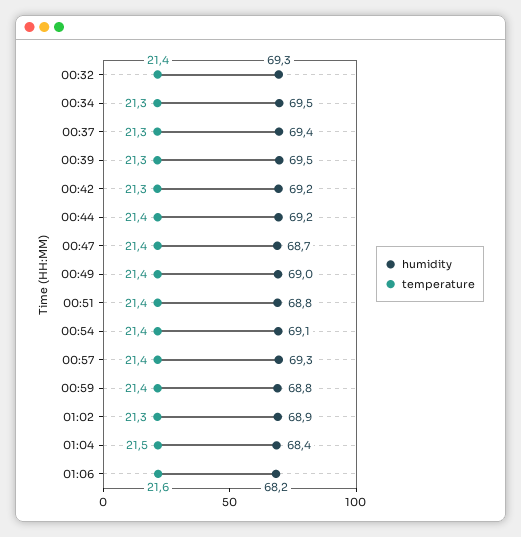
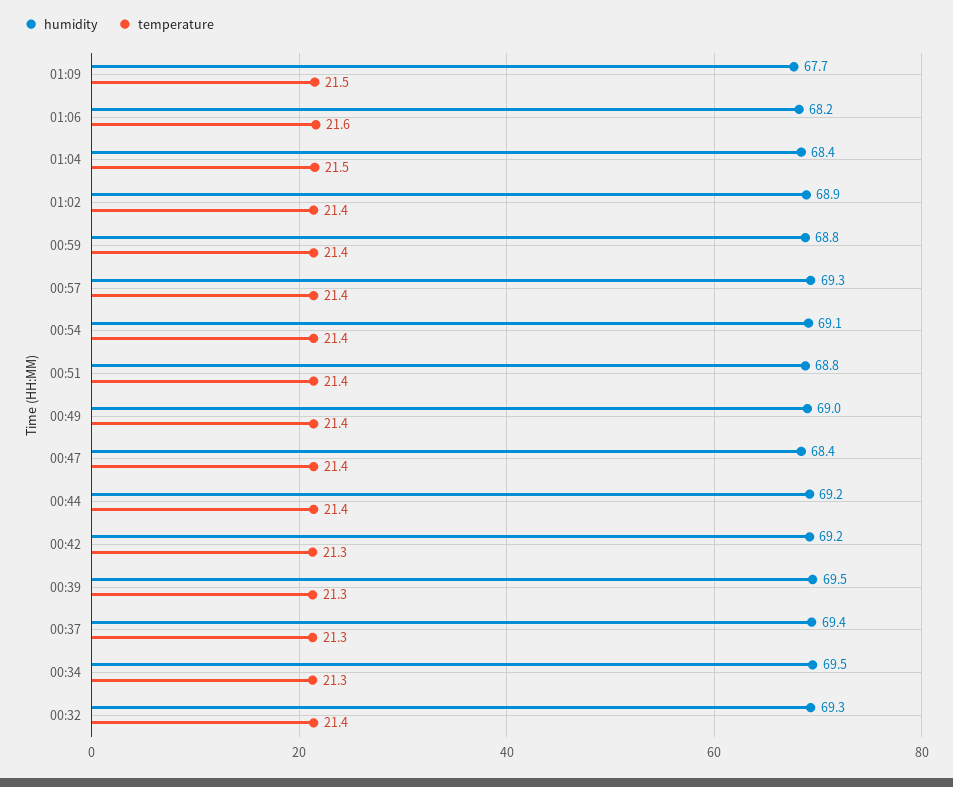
humidity, 00:47: 68.7 -> 68.4
temperature, 01:02: 21.3 -> 21.4
humidity, 01:09: none -> 67.7
temperature, 01:09: none -> 21.5

